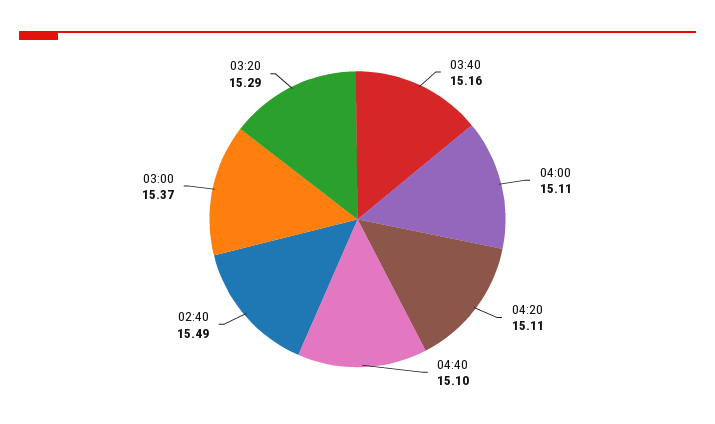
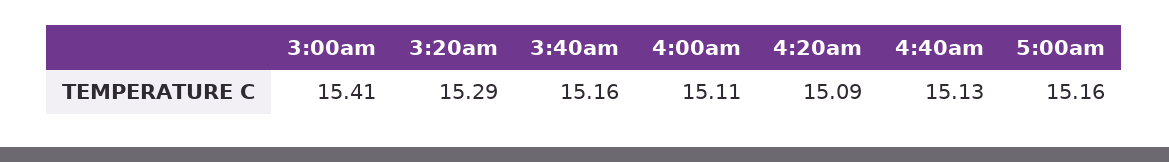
04:20: 15.11 -> 15.09
04:40: 15.1 -> 15.13
02:40: 15.49 -> none
03:00: 15.37 -> 15.41
5:00am: none -> 15.16

